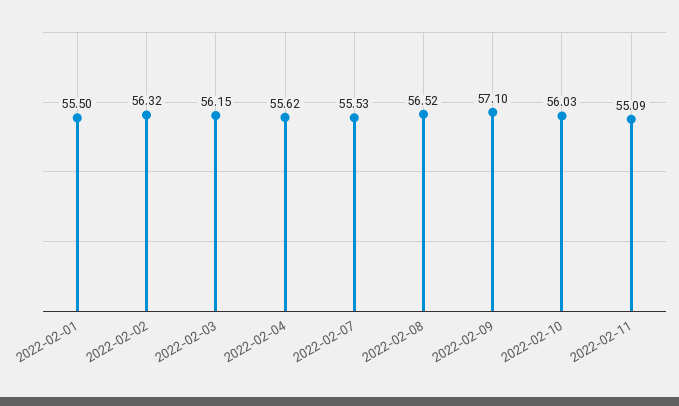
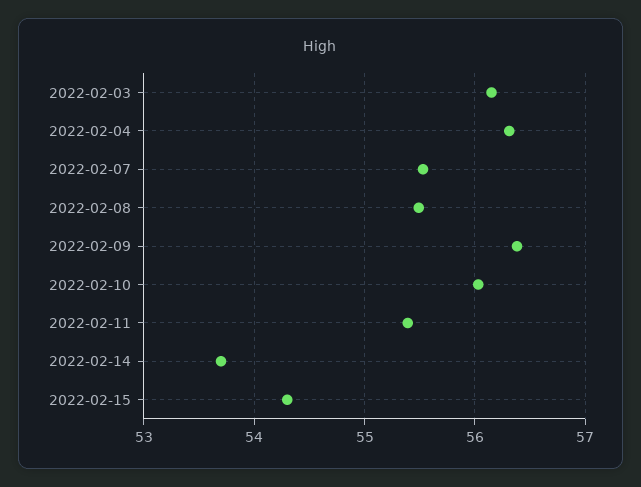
2022-02-01: 55.5 -> none
2022-02-02: 56.32 -> none
2022-02-04: 55.62 -> 56.3
2022-02-08: 56.52 -> 55.5
2022-02-09: 57.1 -> 56.4
2022-02-11: 55.09 -> 55.4
2022-02-14: none -> 53.7
2022-02-15: none -> 54.3

